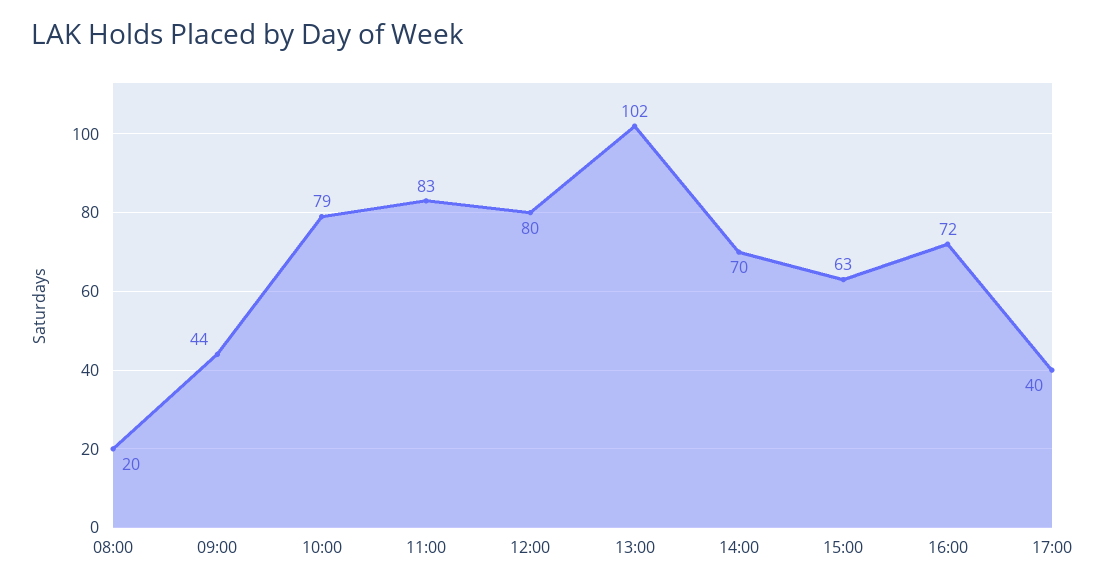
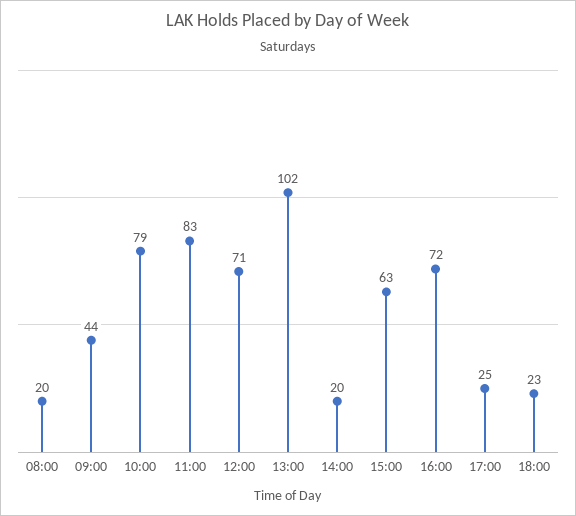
12:00: 80 -> 71
14:00: 70 -> 20
17:00: 40 -> 25
18:00: none -> 23

